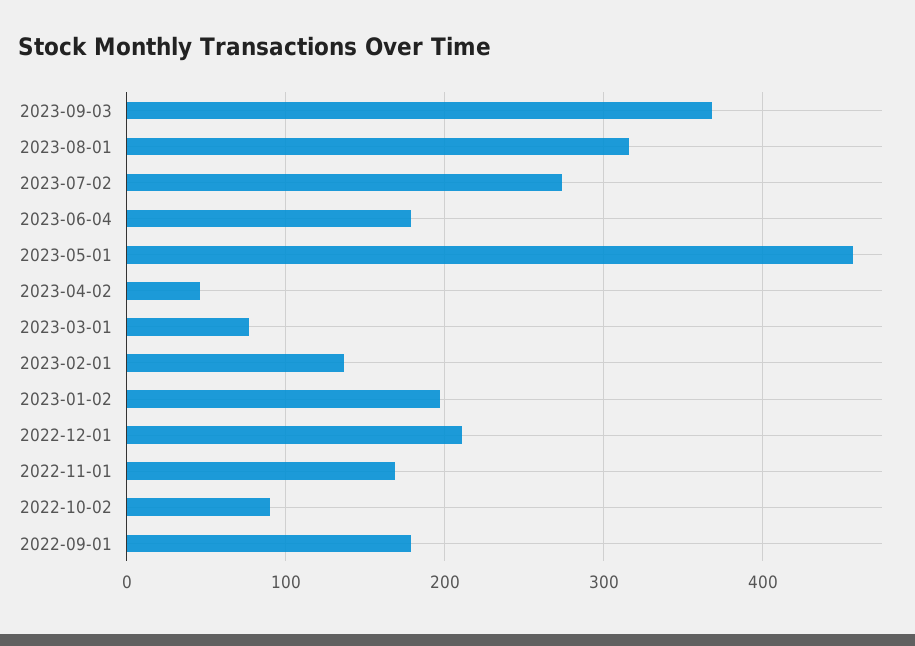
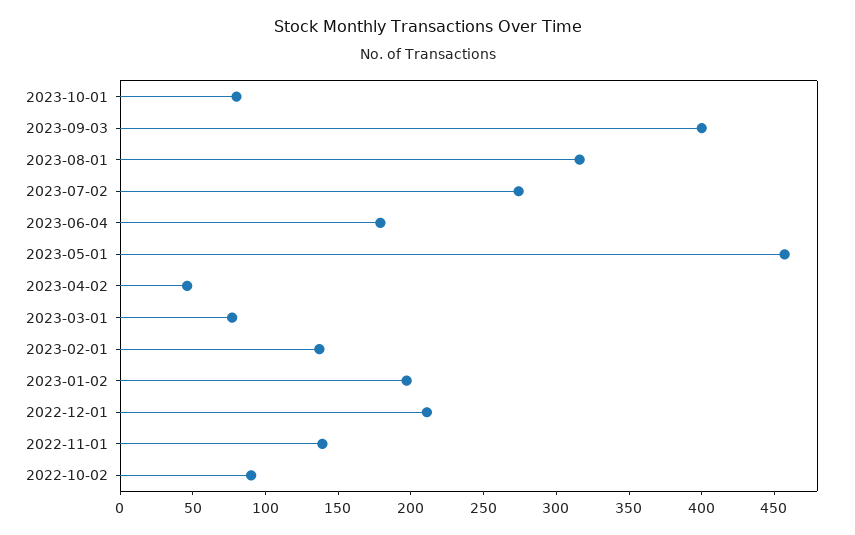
2023-09-03: 370 -> 400
2022-11-01: 170 -> 140
2022-09-01: 180 -> none
2023-10-01: none -> 80

